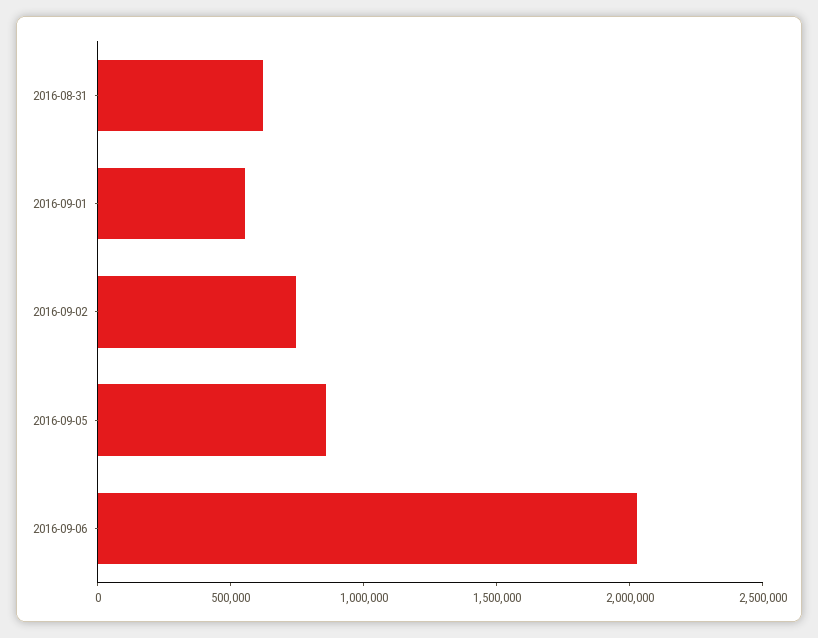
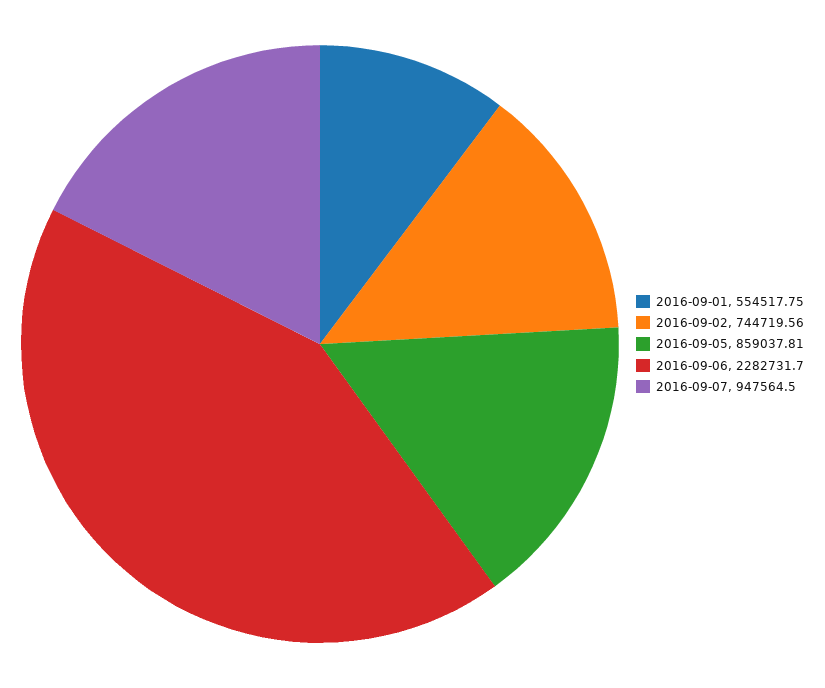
2016-08-31: 600000 -> none
2016-09-06: 2000000 -> 2282731.7
2016-09-07: none -> 947564.5

